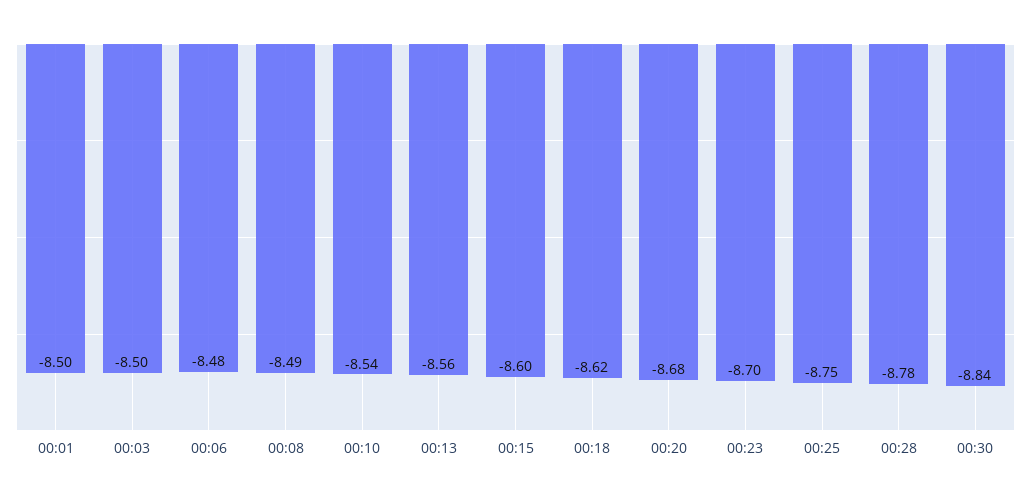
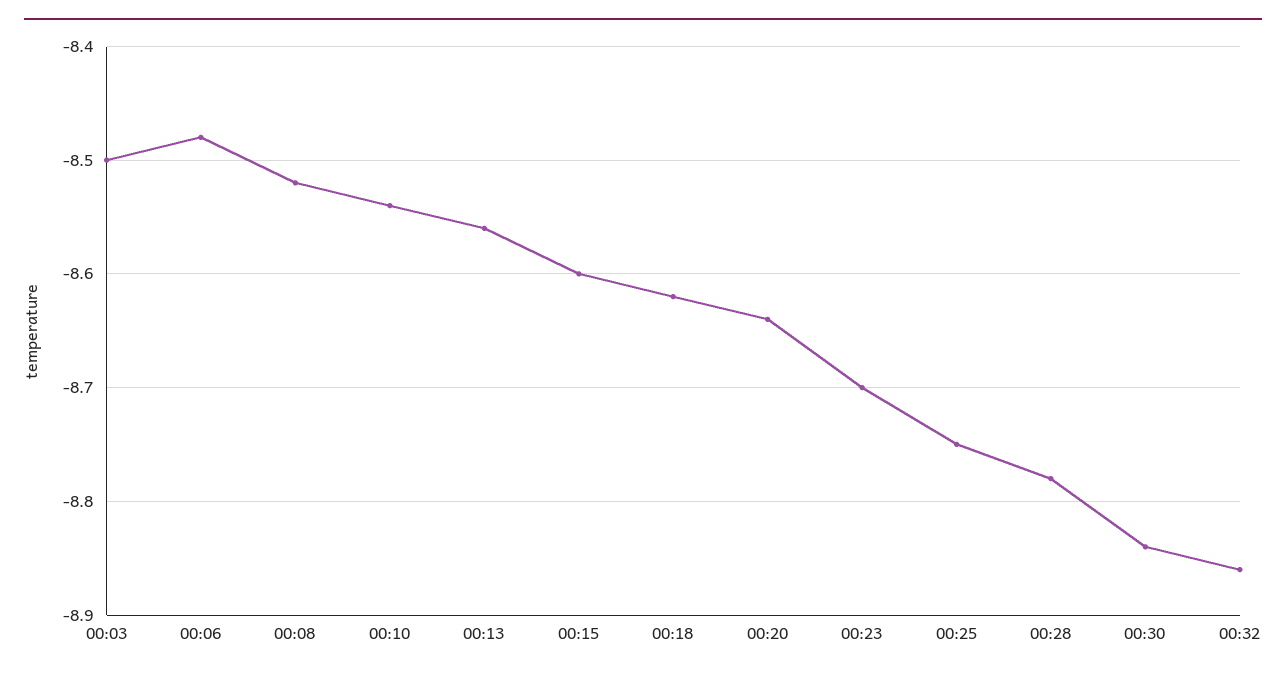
00:01: -8.5 -> none
00:08: -8.49 -> -8.52
00:20: -8.68 -> -8.64
00:32: none -> -8.86

